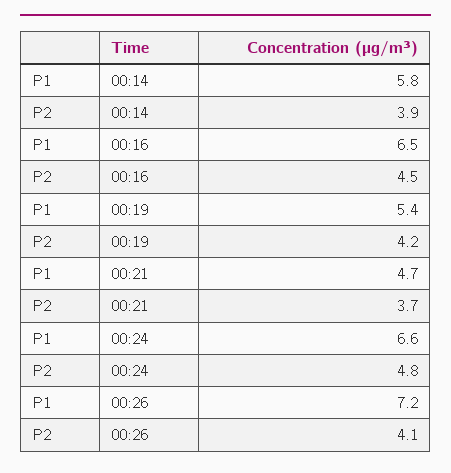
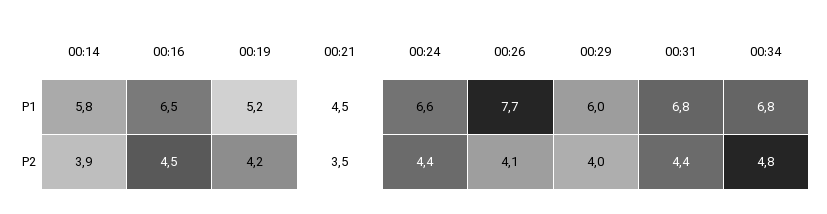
P1, 00:19: 5.4 -> 5.2
P1, 00:21: 4.7 -> 4.5
P2, 00:21: 3.7 -> 3.5
P2, 00:24: 4.8 -> 4.4
P1, 00:26: 7.2 -> 7.7
P1, 00:29: none -> 6
P1, 00:31: none -> 6.8
P1, 00:34: none -> 6.8
P2, 00:29: none -> 4
P2, 00:31: none -> 4.4
P2, 00:34: none -> 4.8

